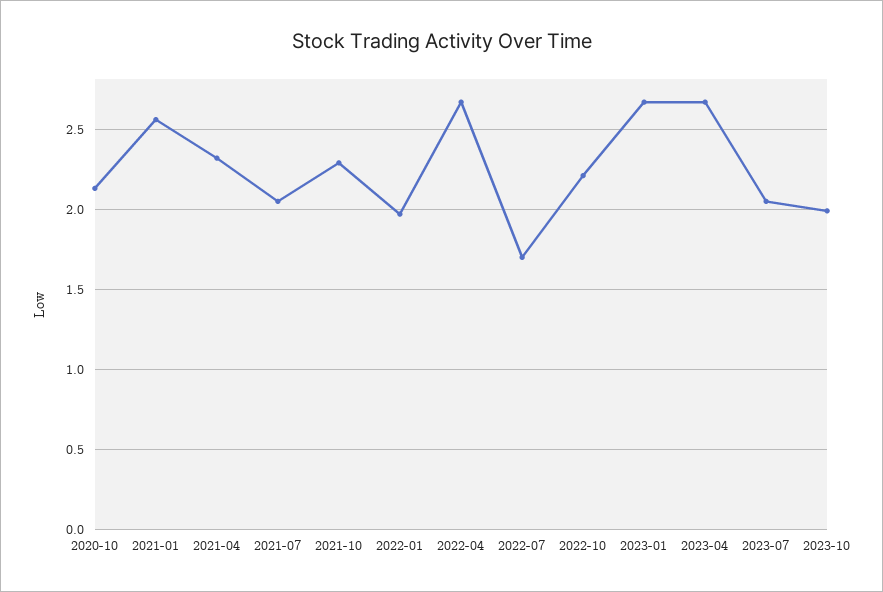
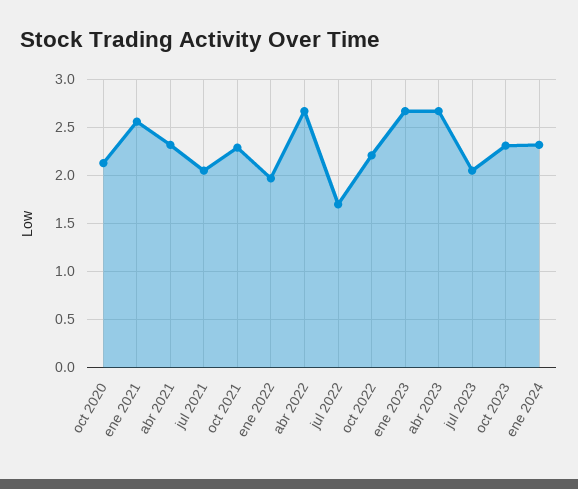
2023-10: 2 -> 2.3
ene 2024: none -> 2.3

